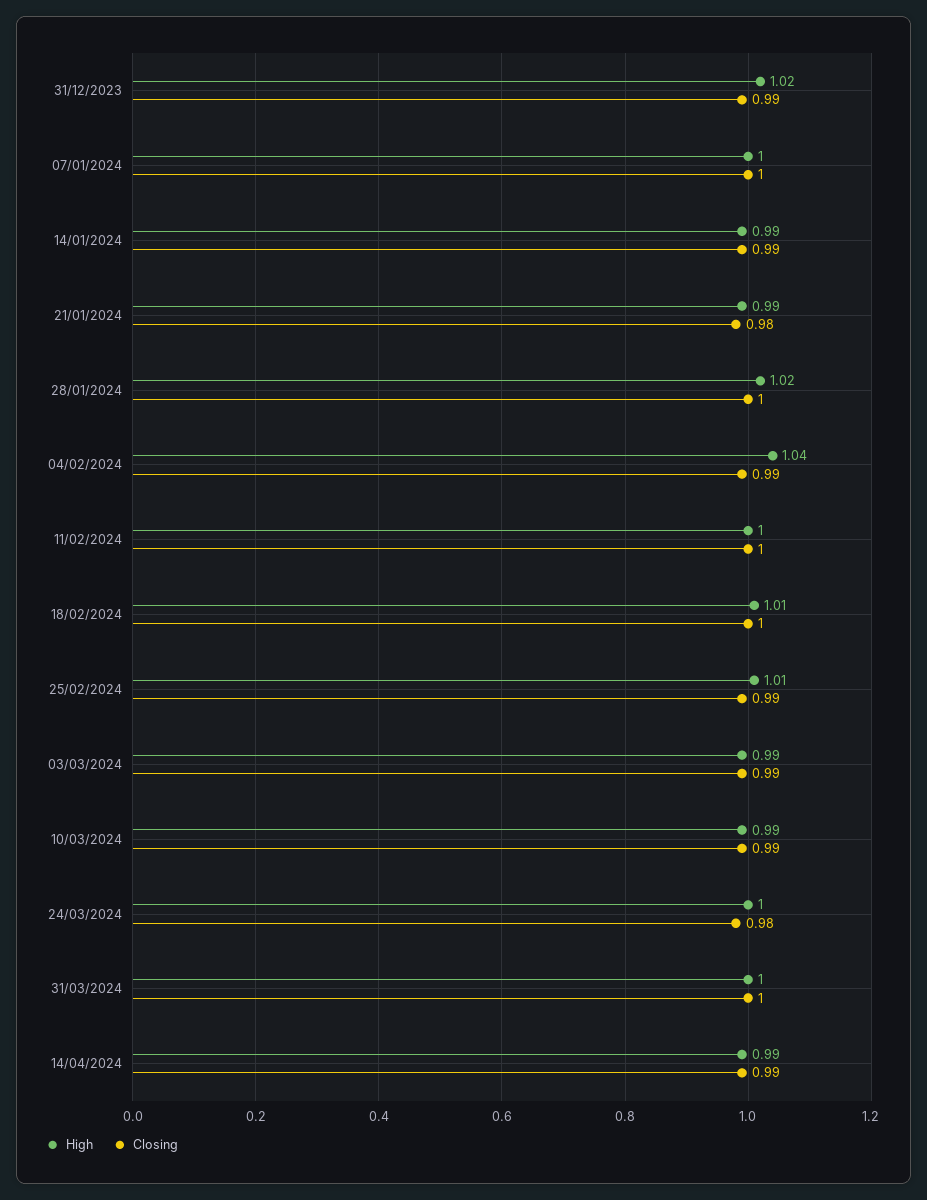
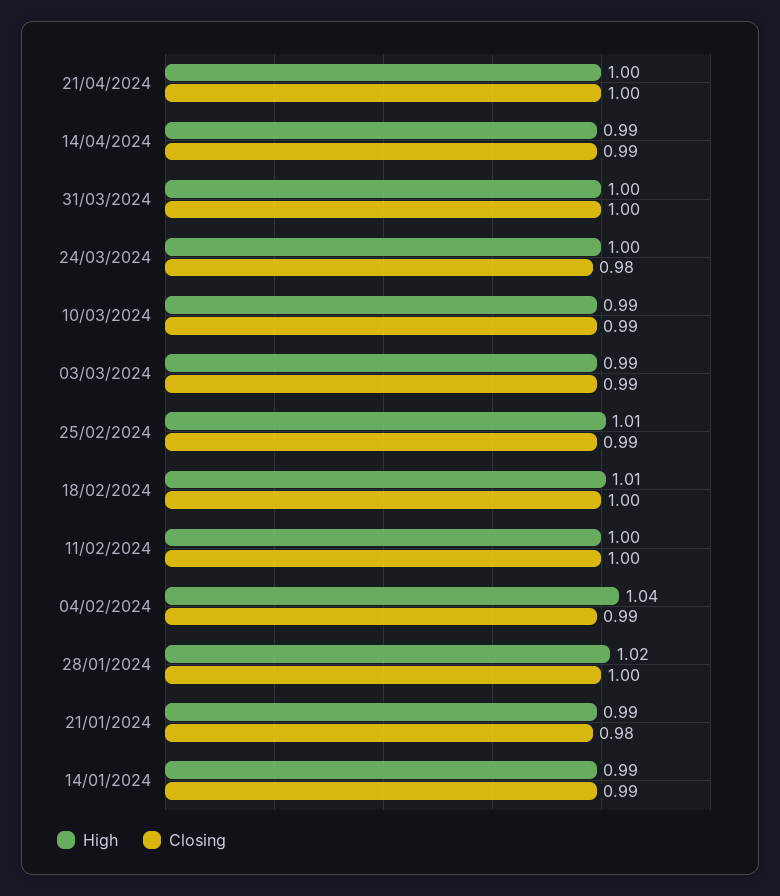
High, 31/12/2023: 1.02 -> none
Closing, 31/12/2023: 0.99 -> none
High, 07/01/2024: 1 -> none
Closing, 07/01/2024: 1 -> none
High, 21/04/2024: none -> 1
Closing, 21/04/2024: none -> 1

